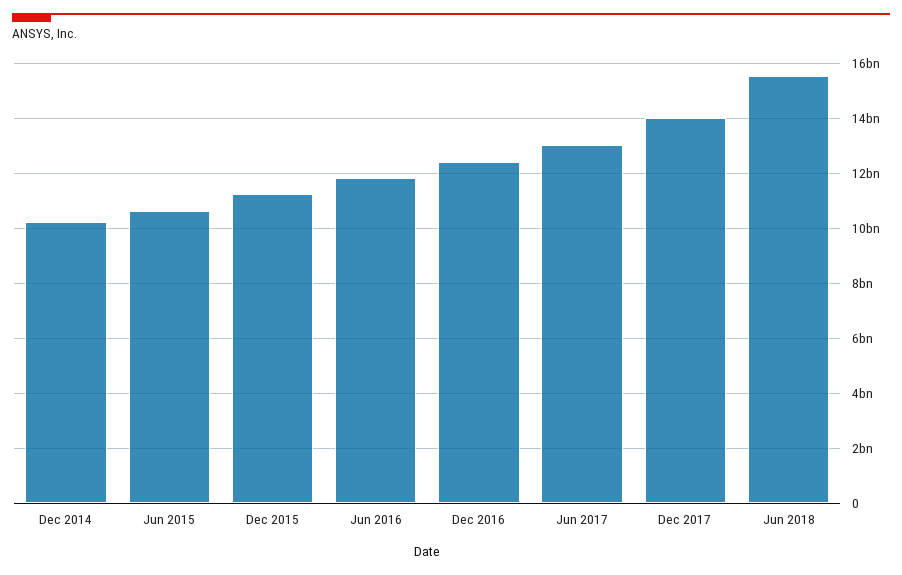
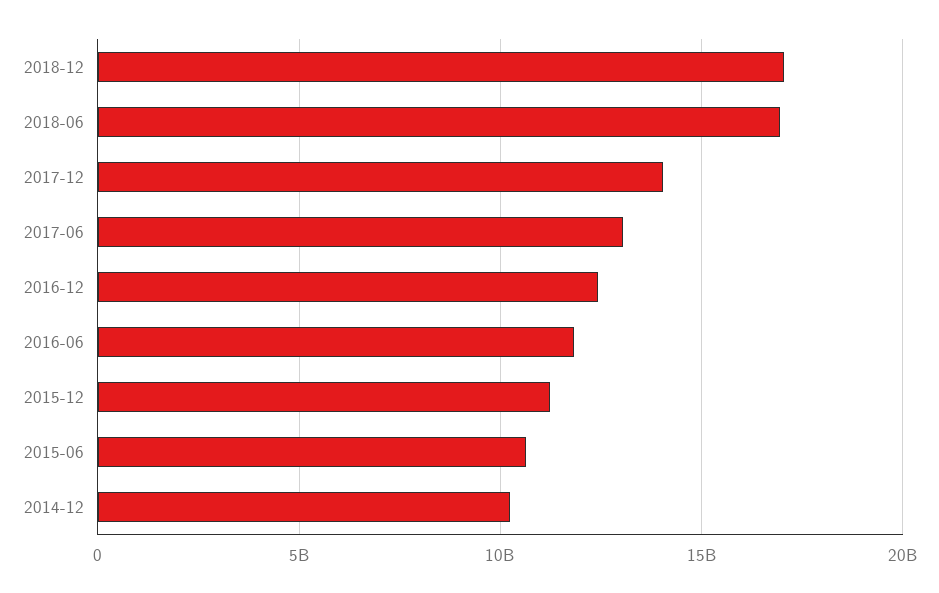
Jun 2018: 15500000000 -> 17000000000
2018-12: none -> 17000000000

